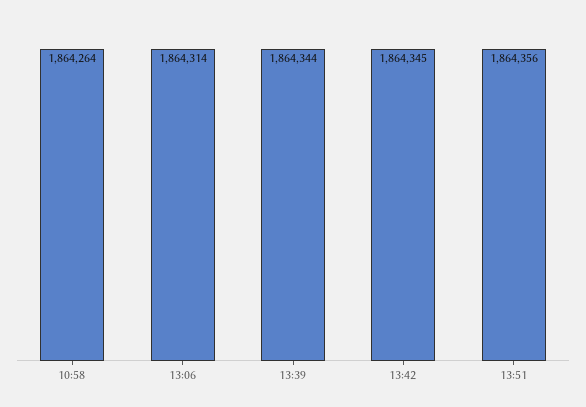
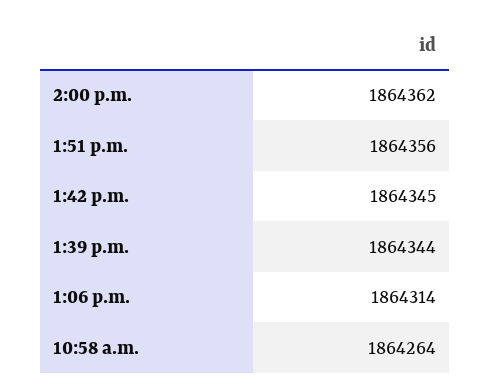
2:00 p.m.: none -> 1864362

